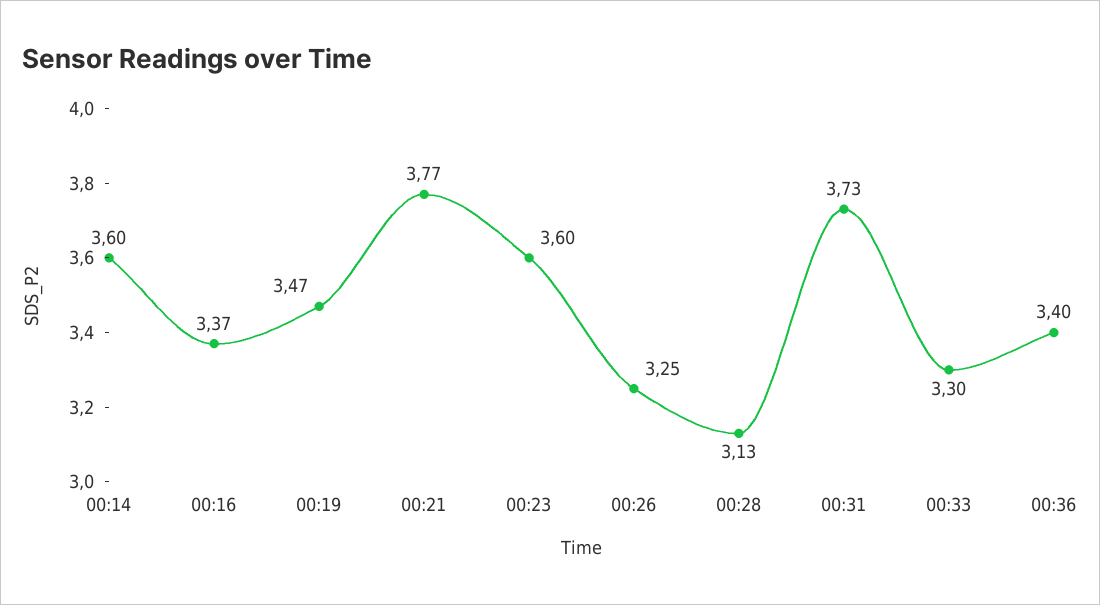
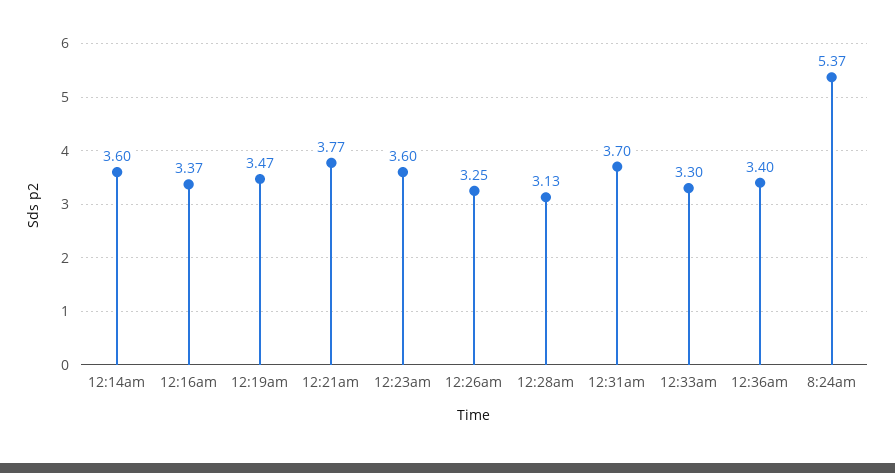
00:31: 3.73 -> 3.7
8:24am: none -> 5.37

